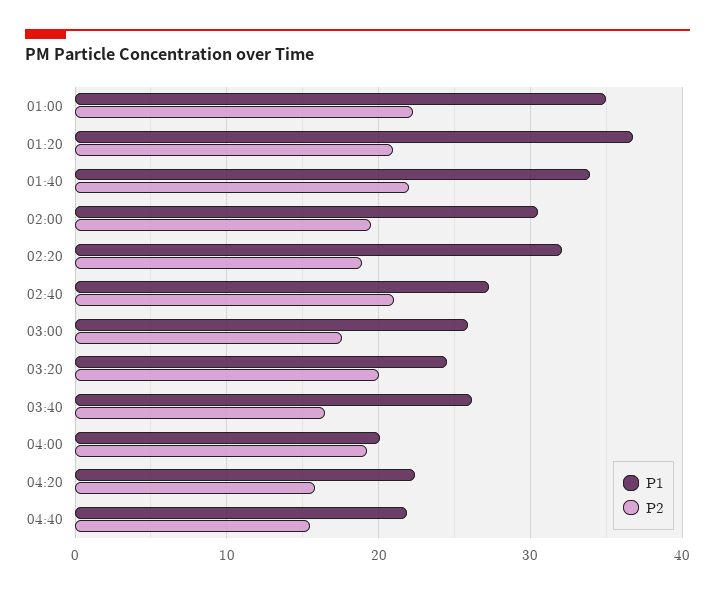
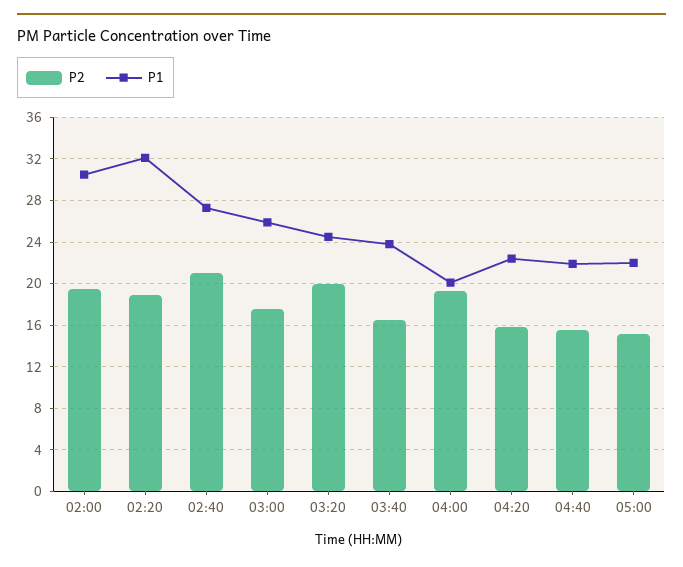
P1, 01:00: 35 -> none
P2, 01:00: 22 -> none
P1, 01:20: 37 -> none
P2, 01:20: 21 -> none
P1, 01:40: 34 -> none
P2, 01:40: 22 -> none
P1, 03:40: 26 -> 24
P2, 05:00: none -> 15
P1, 05:00: none -> 22

